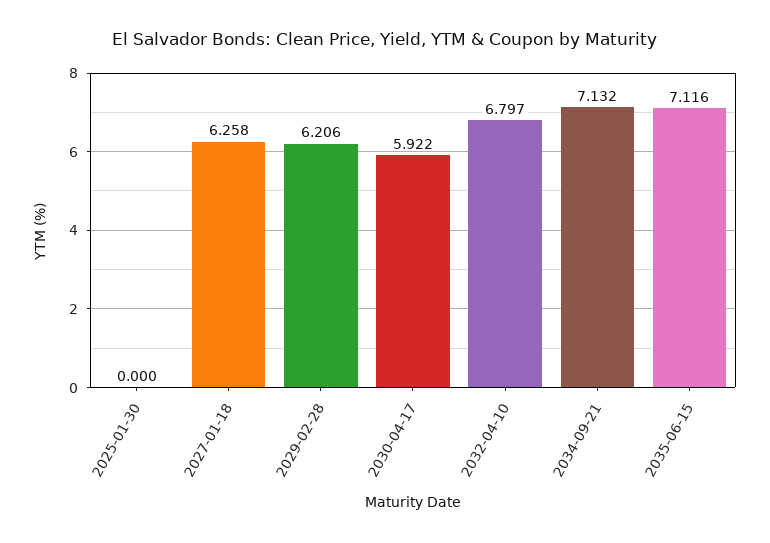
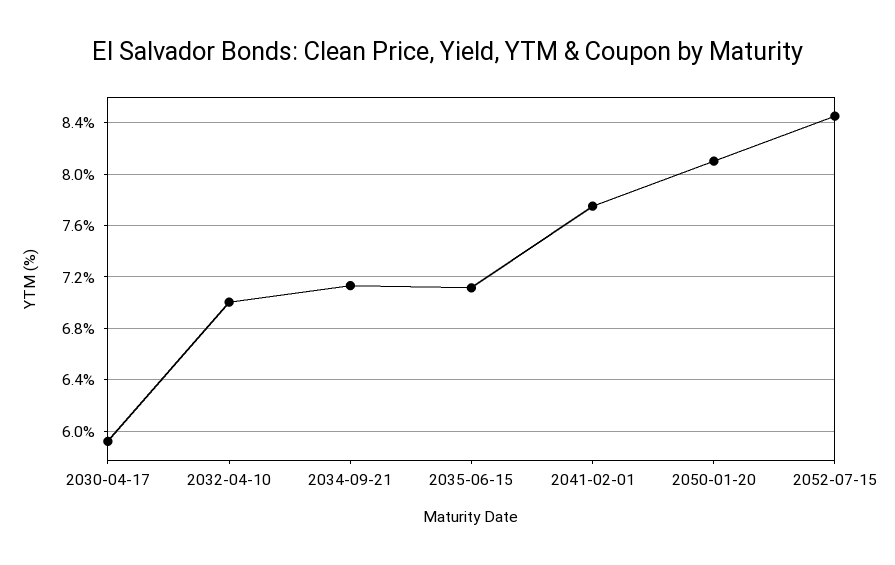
2025-01-30: 0 -> none
2027-01-18: 6.258 -> none
2029-02-28: 6.206 -> none
2032-04-10: 6.797 -> 7
2041-02-01: none -> 7.75
2050-01-20: none -> 8.1
2052-07-15: none -> 8.45

